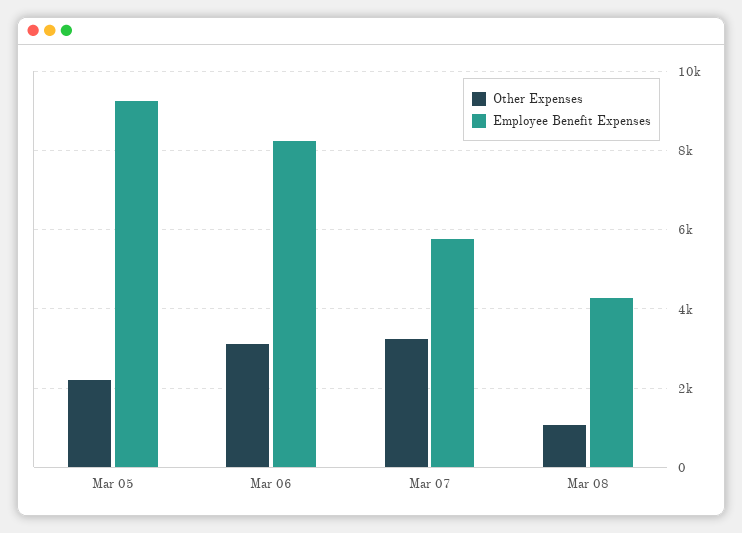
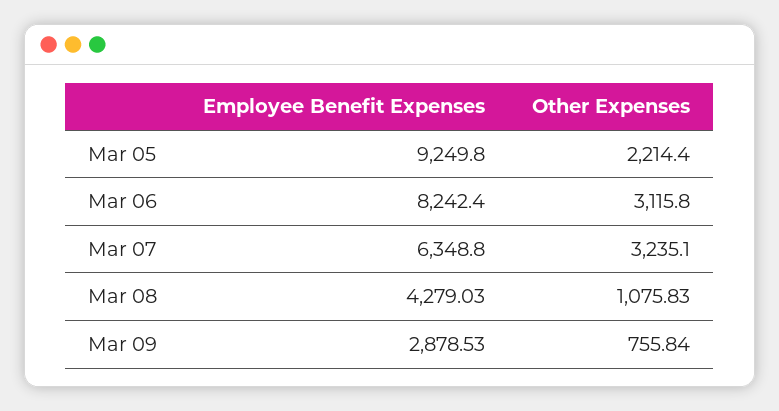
Employee Benefit Expenses, Mar 07: 5800 -> 6348.8
Employee Benefit Expenses, Mar 09: none -> 2878.53
Other Expenses, Mar 09: none -> 755.84

